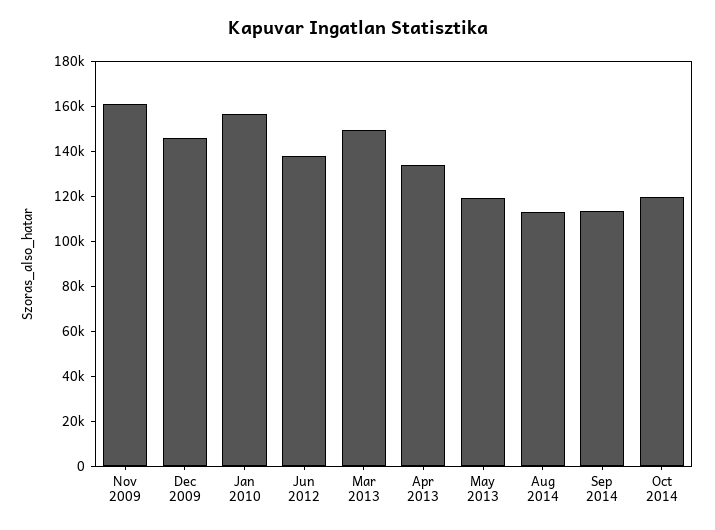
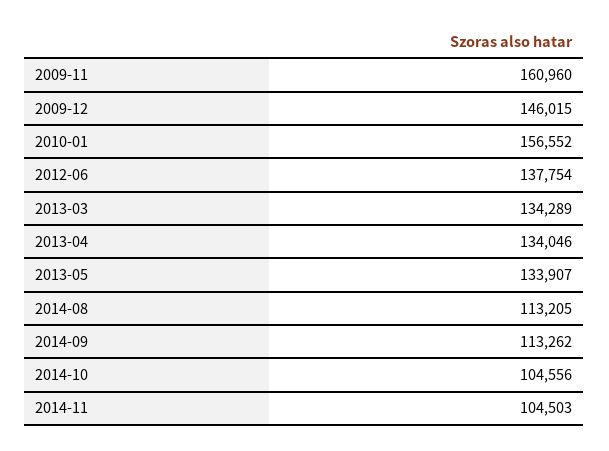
Mar 2013: 150000 -> 134289
May 2013: 120000 -> 133907
Oct 2014: 120000 -> 104556
2014-11: none -> 104503

